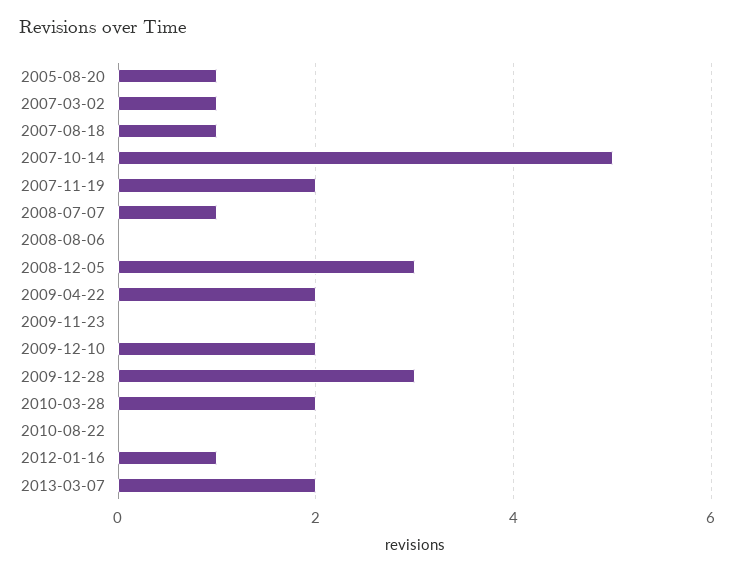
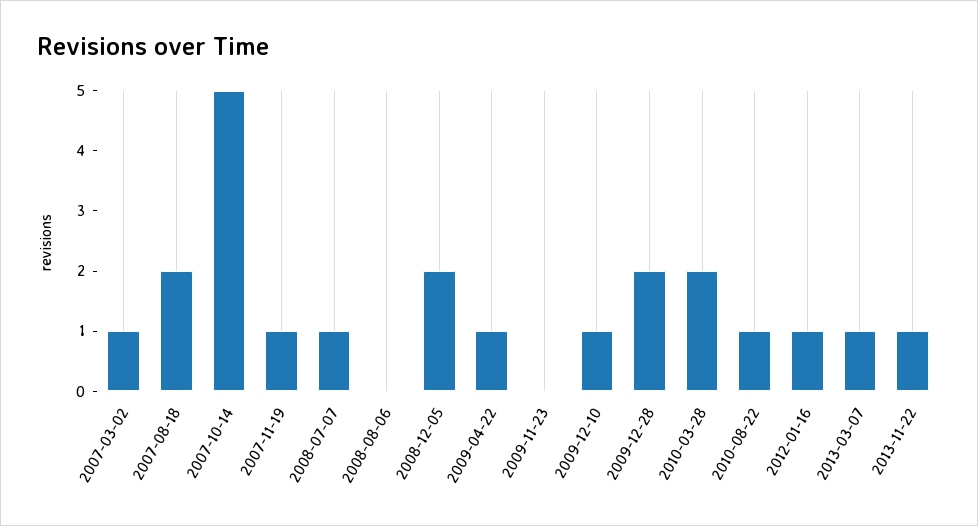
2005-08-20: 1 -> none
2007-08-18: 1 -> 2
2007-11-19: 2 -> 1
2008-12-05: 3 -> 2
2009-04-22: 2 -> 1
2009-12-10: 2 -> 1
2009-12-28: 3 -> 2
2010-08-22: 0 -> 1
2013-03-07: 2 -> 1
2013-11-22: none -> 1

